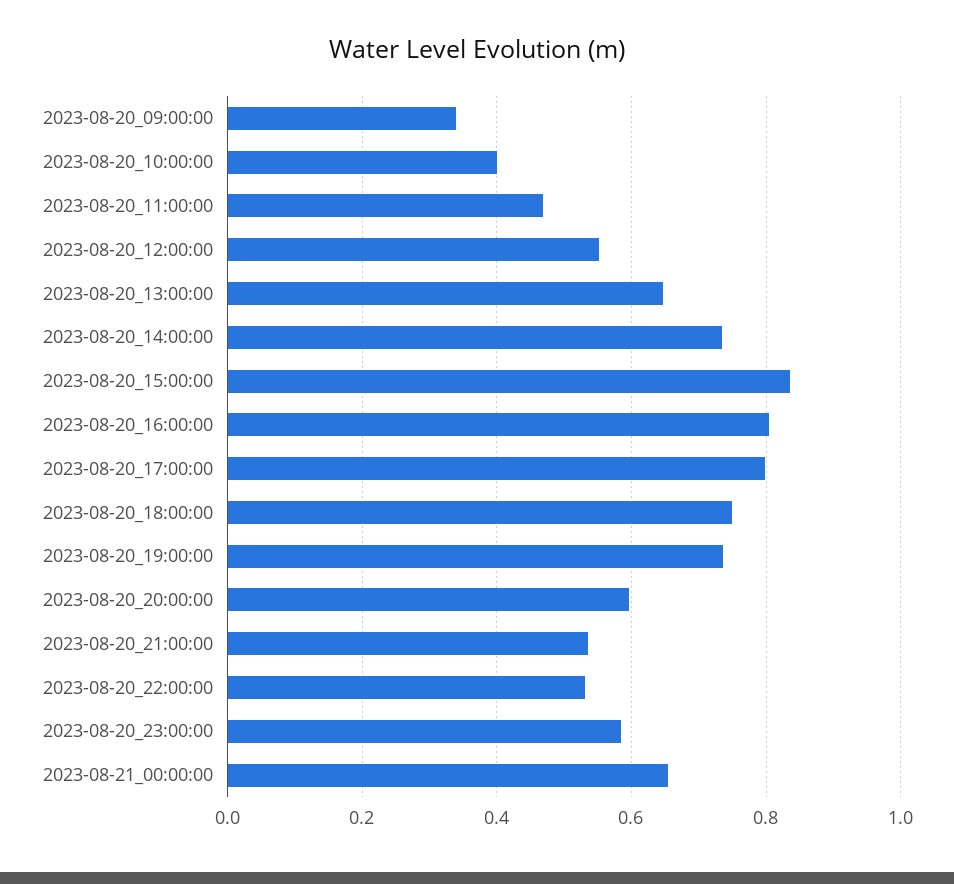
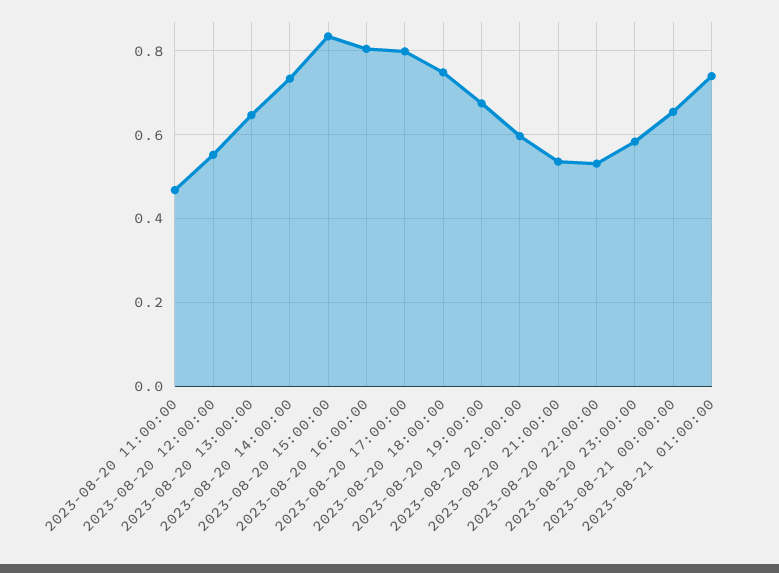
2023-08-20_09:00:00: 0.34 -> none
2023-08-20_10:00:00: 0.4 -> none
2023-08-20_19:00:00: 0.74 -> 0.68
2023-08-21 01:00:00: none -> 0.74

